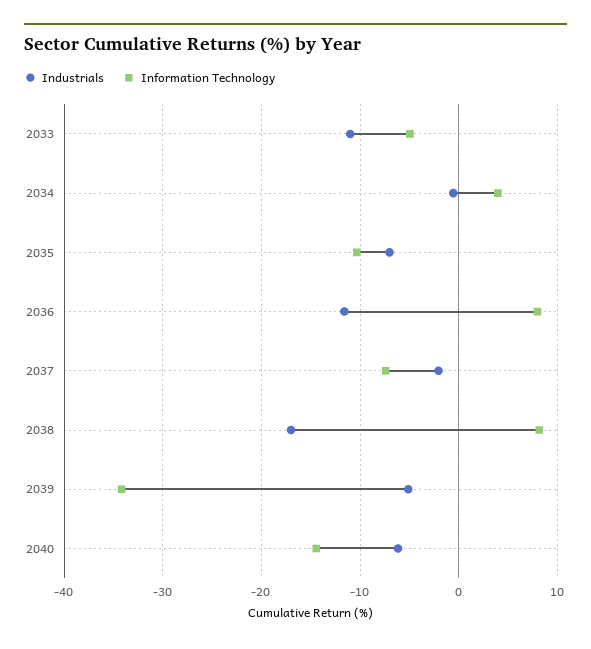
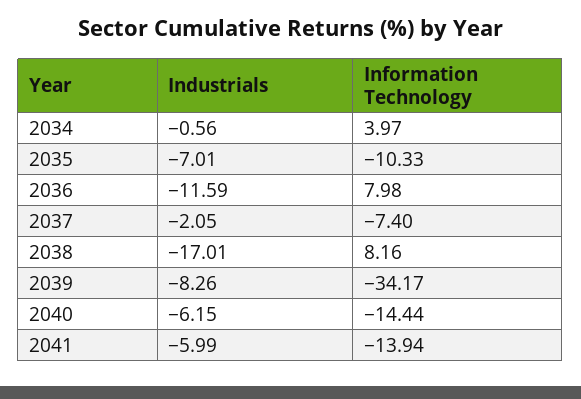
Industrials, 2033: -11 -> none
Information Technology, 2033: -5 -> none
Industrials, 2039: -5 -> -8.26
Industrials, 2041: none -> -5.99
Information Technology, 2041: none -> -13.94

